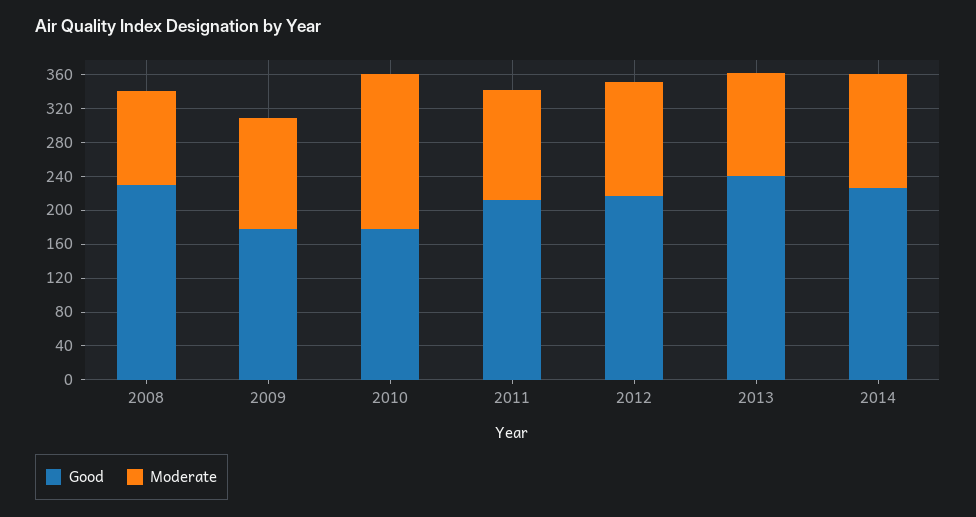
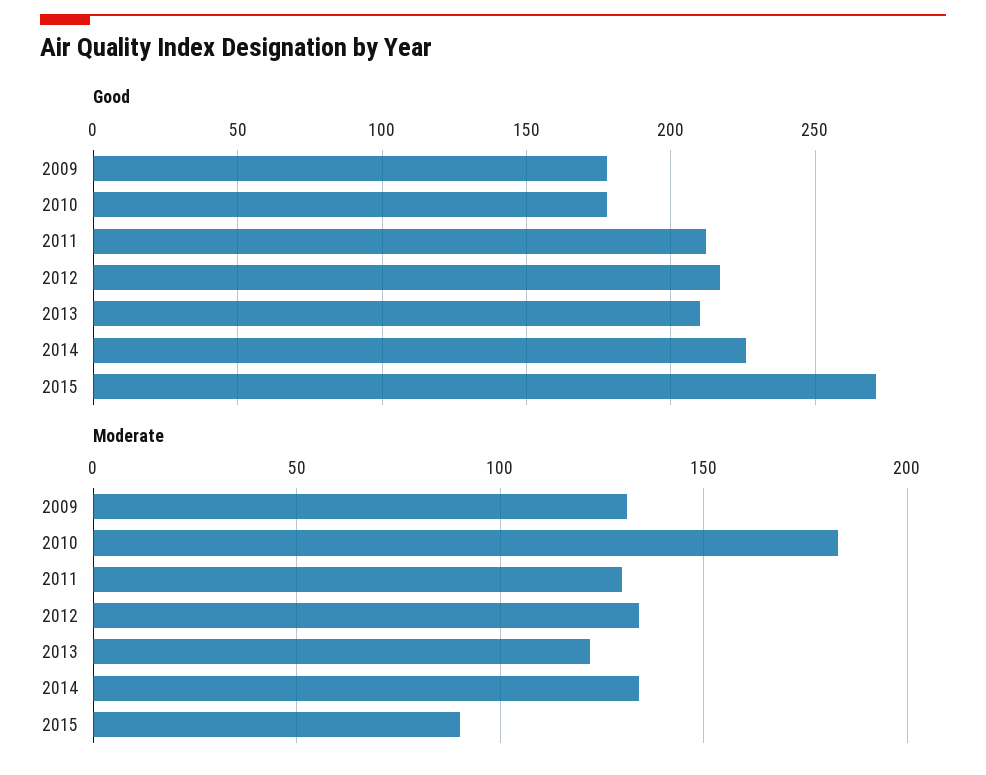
Good, 2008: 230 -> none
Moderate, 2008: 110 -> none
Good, 2013: 240 -> 210
Good, 2015: none -> 270
Moderate, 2015: none -> 90

